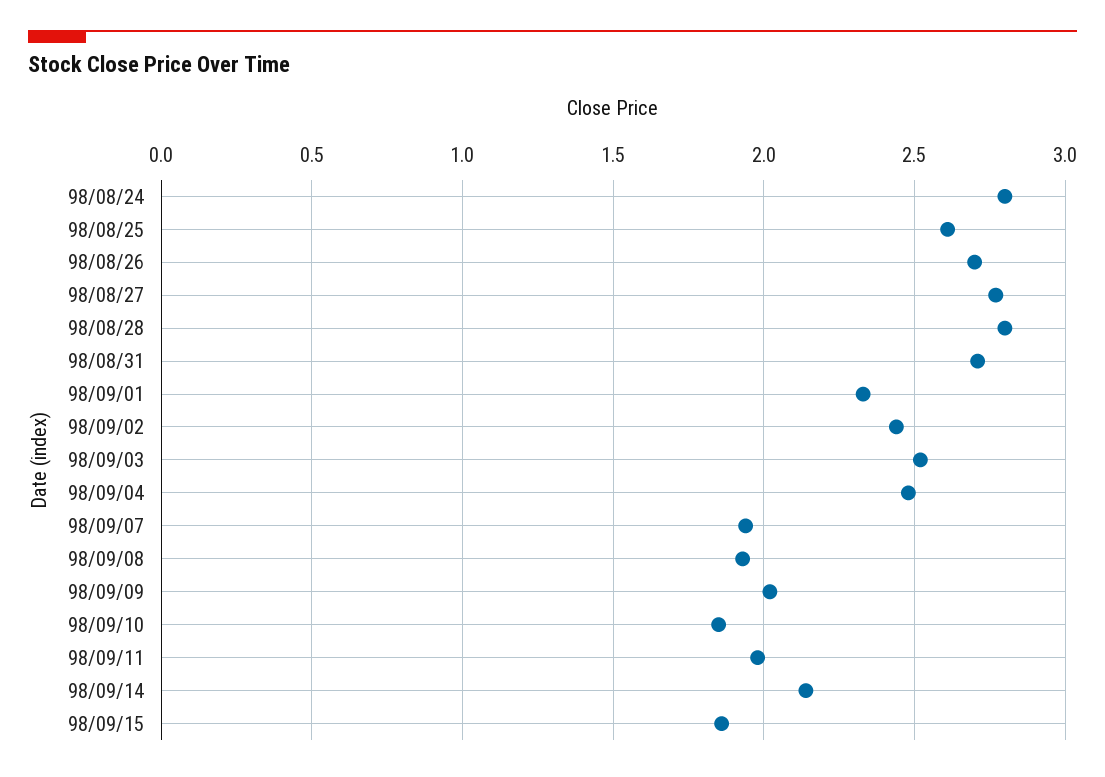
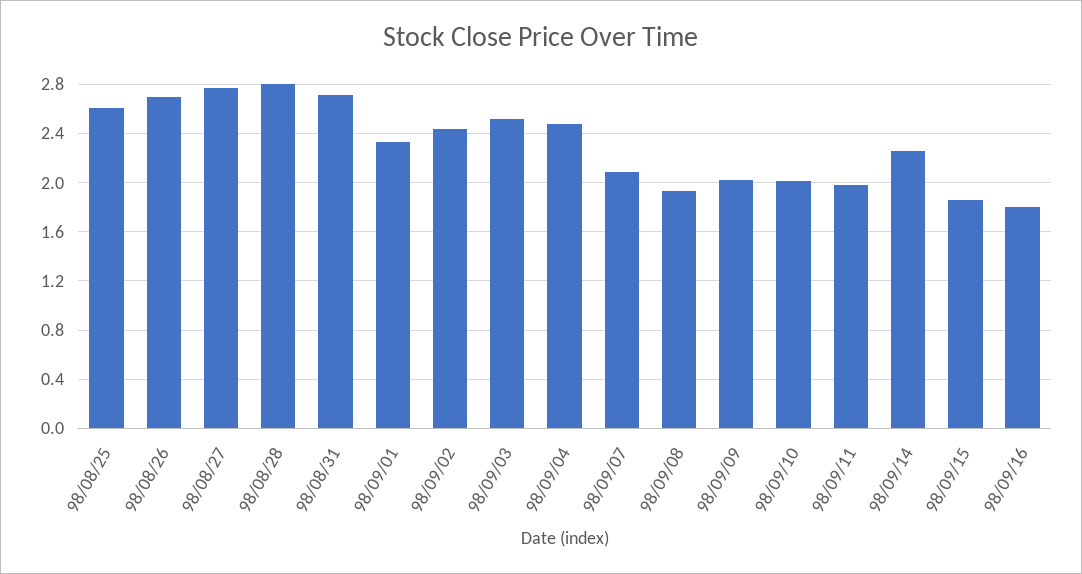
98/08/24: 2.8 -> none
98/09/07: 1.95 -> 2.1
98/09/10: 1.85 -> 2
98/09/14: 2.15 -> 2.25
98/09/16: none -> 1.8

